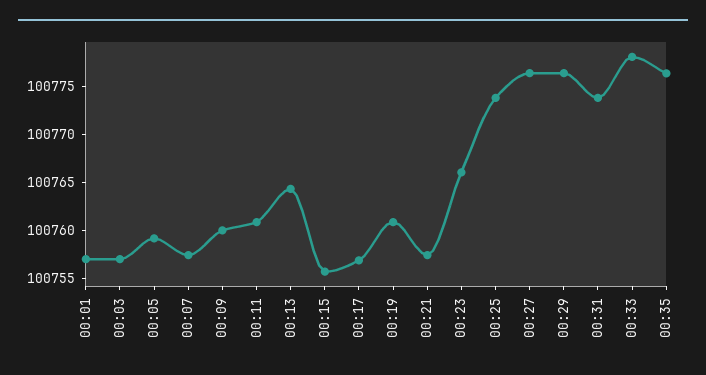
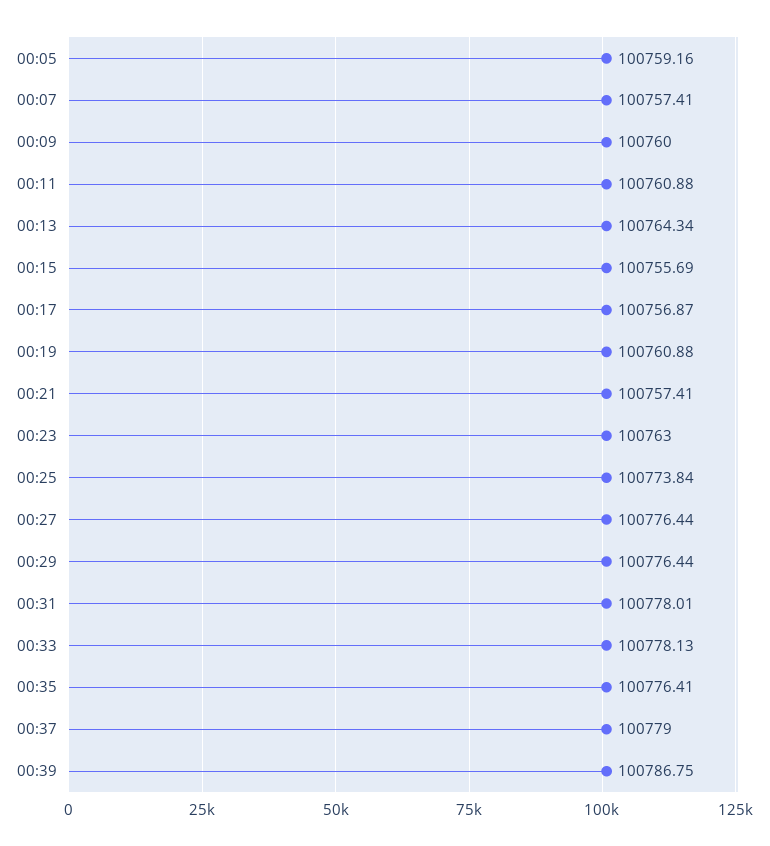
00:01: 100757 -> none
00:03: 100757 -> none
00:23: 100766 -> 100763
00:31: 100774 -> 100778.01
00:37: none -> 100779
00:39: none -> 100786.75

